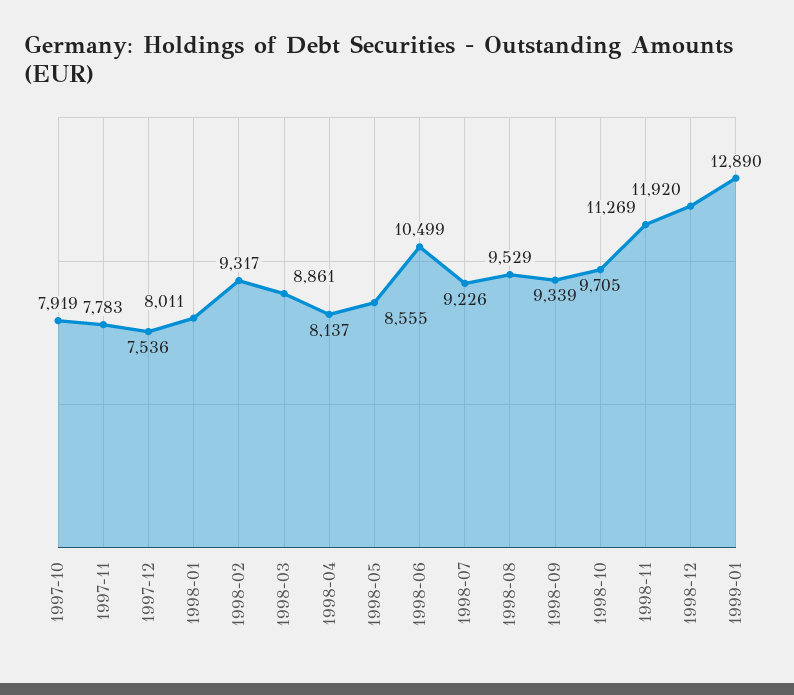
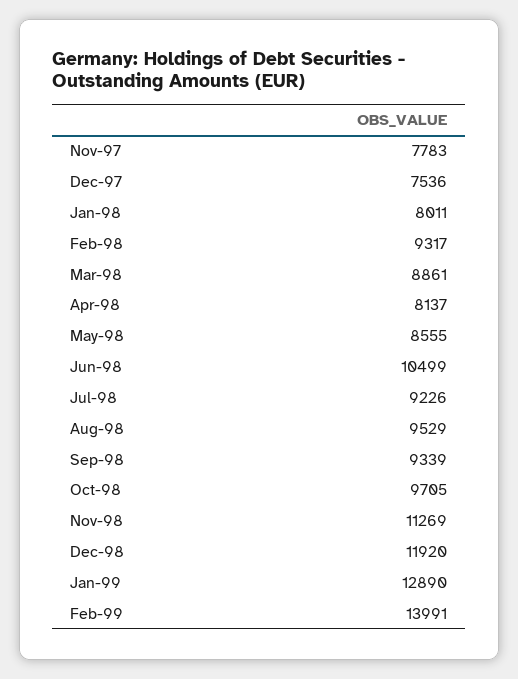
1997-10: 7919 -> none
Feb-99: none -> 13991

